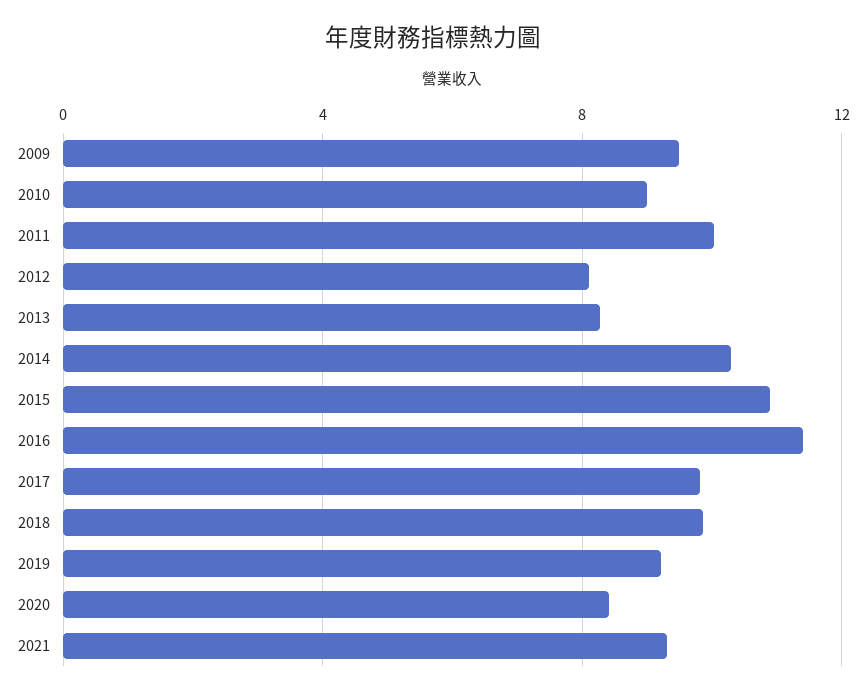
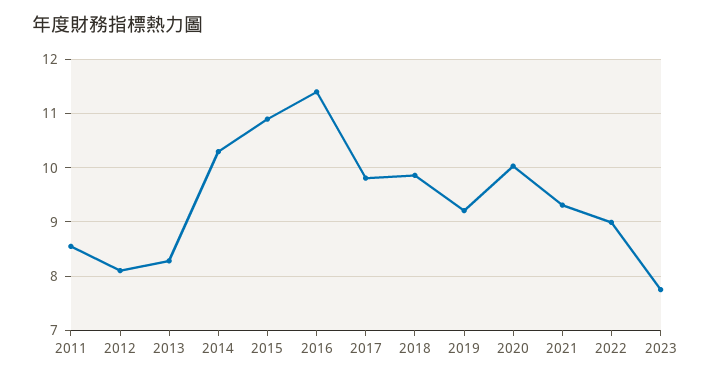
2009: 9.5 -> none
2010: 9 -> none
2011: 10 -> 8.6
2020: 8.5 -> 10
2022: none -> 9
2023: none -> 7.8

